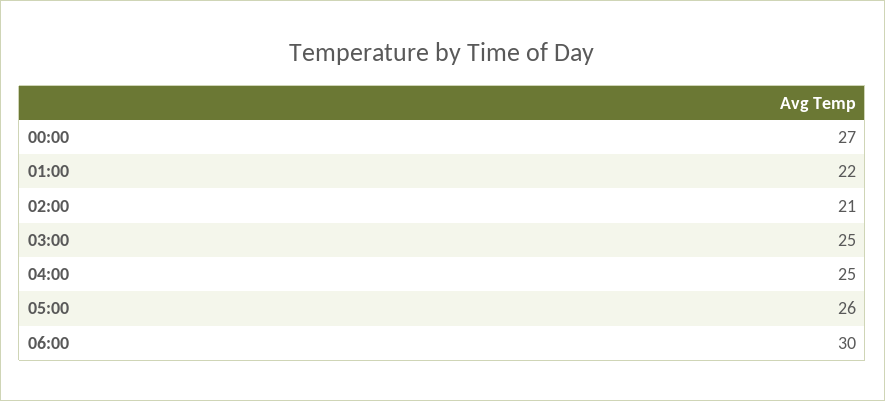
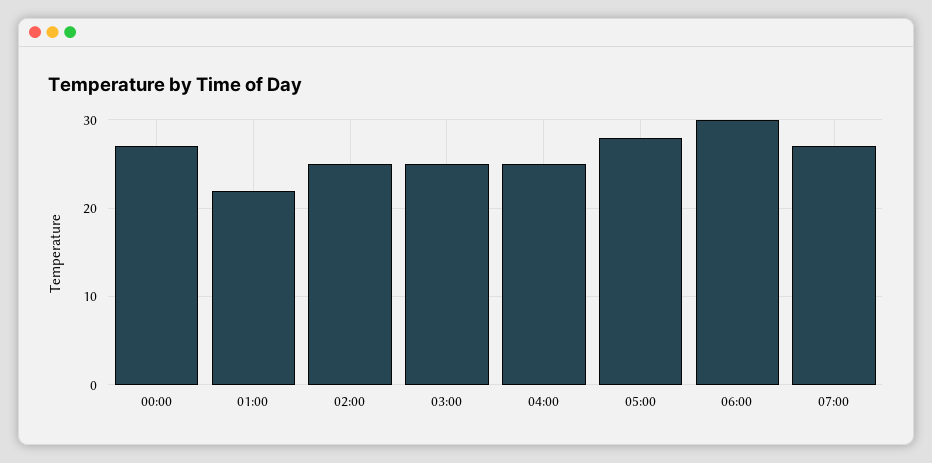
02:00: 21 -> 25
05:00: 26 -> 28
07:00: none -> 27

